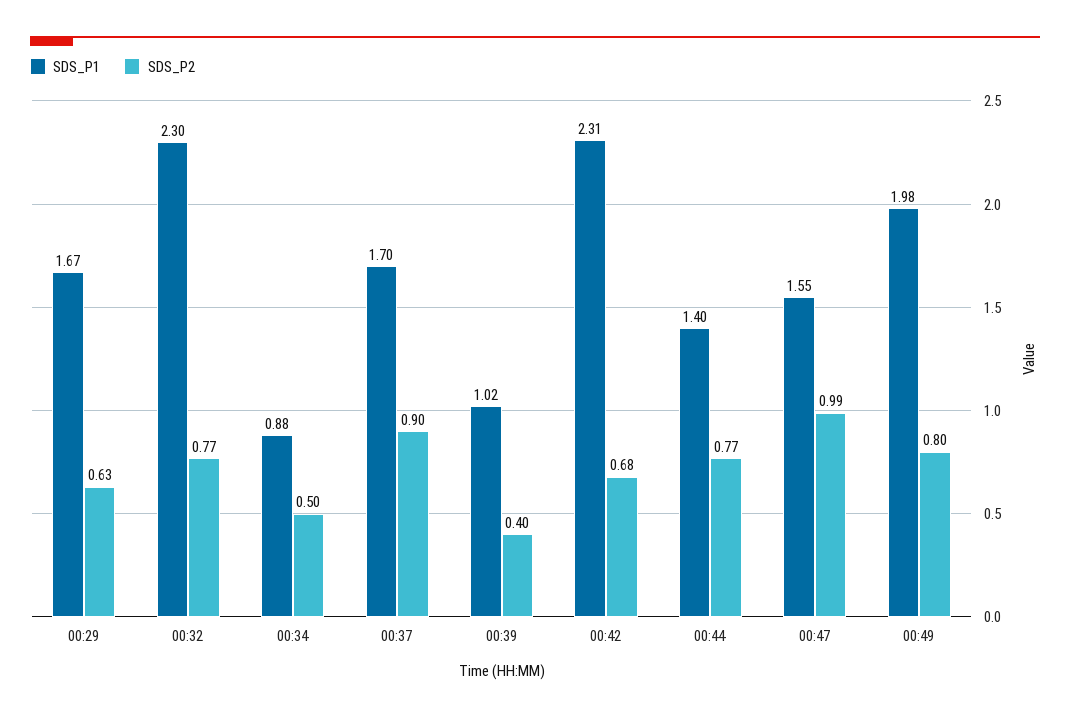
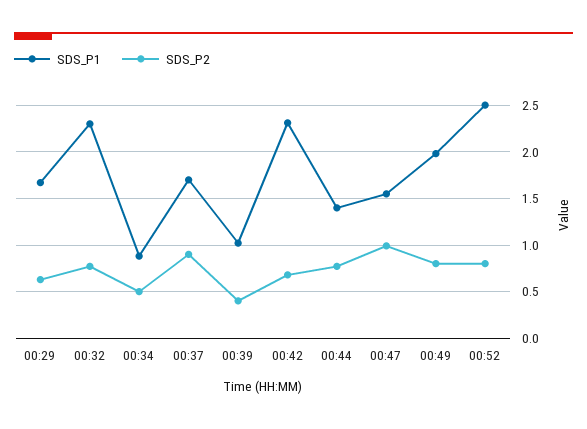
SDS_P1, 00:52: none -> 2.5
SDS_P2, 00:52: none -> 0.8

